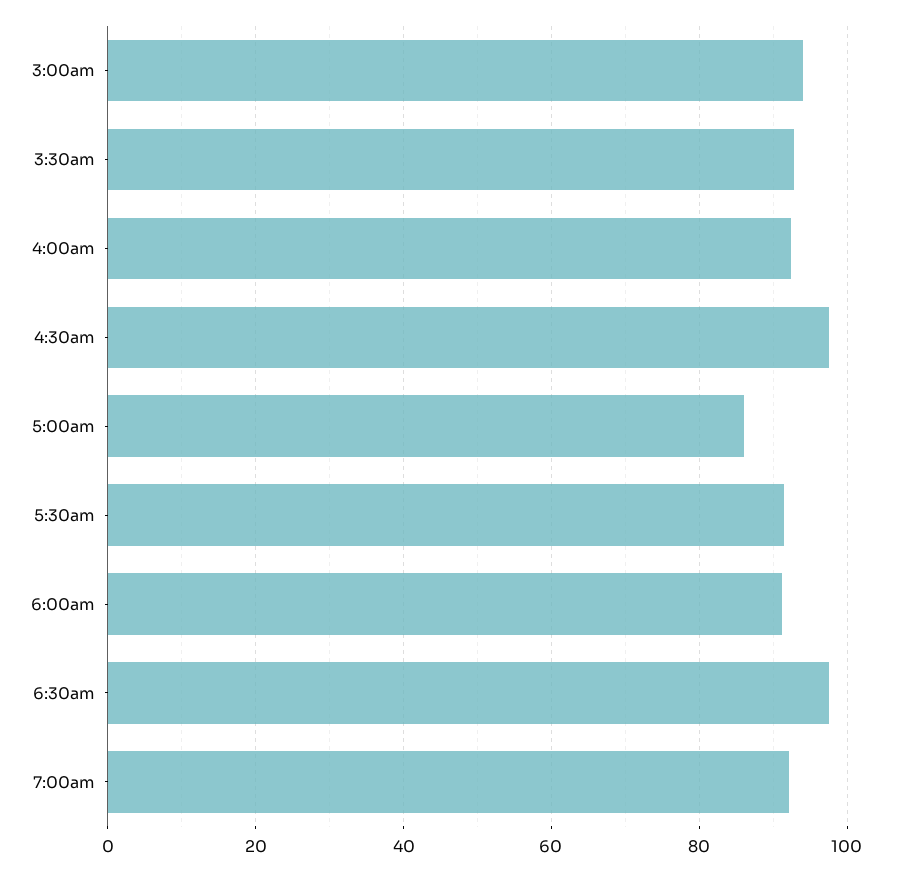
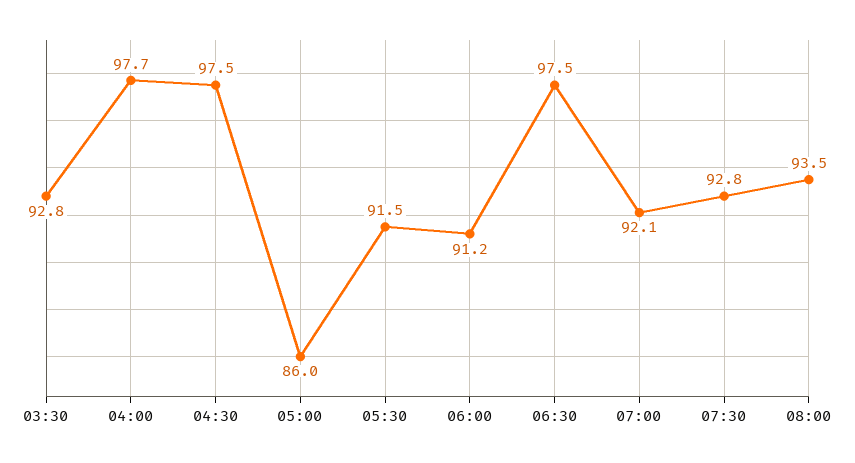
3:00am: 94 -> none
4:00am: 92 -> 97.7
07:30: none -> 92.8
08:00: none -> 93.5

